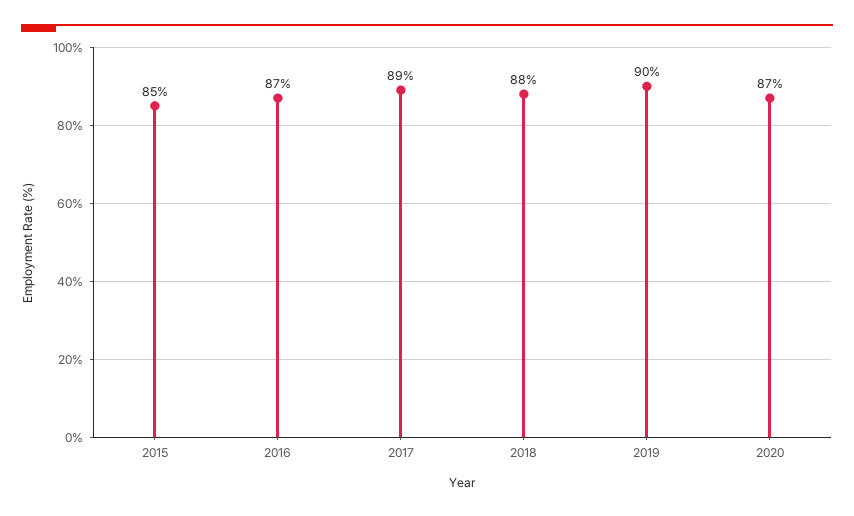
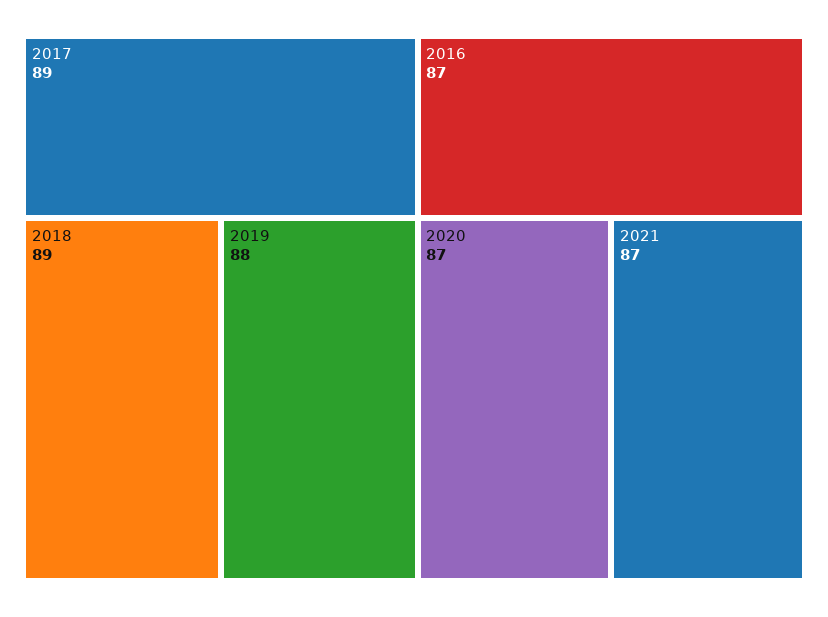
2015: 85 -> none
2018: 88 -> 89
2019: 90 -> 88
2021: none -> 87

